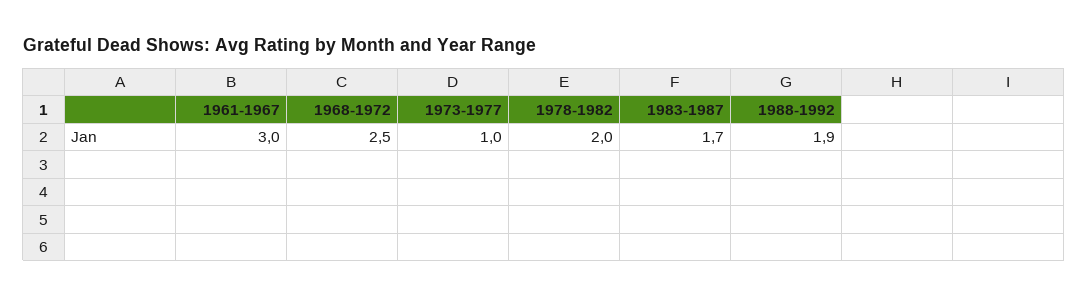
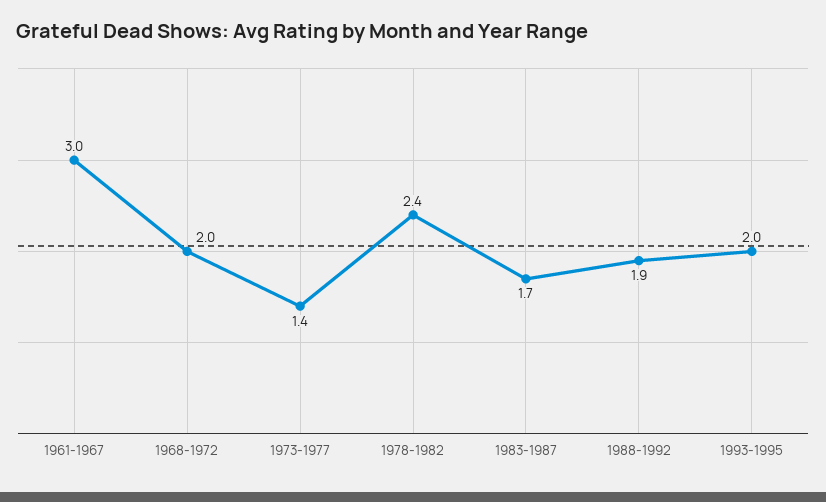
1968-1972: 2.5 -> 2
1973-1977: 1 -> 1.4
1978-1982: 2 -> 2.4
1993-1995: none -> 2

